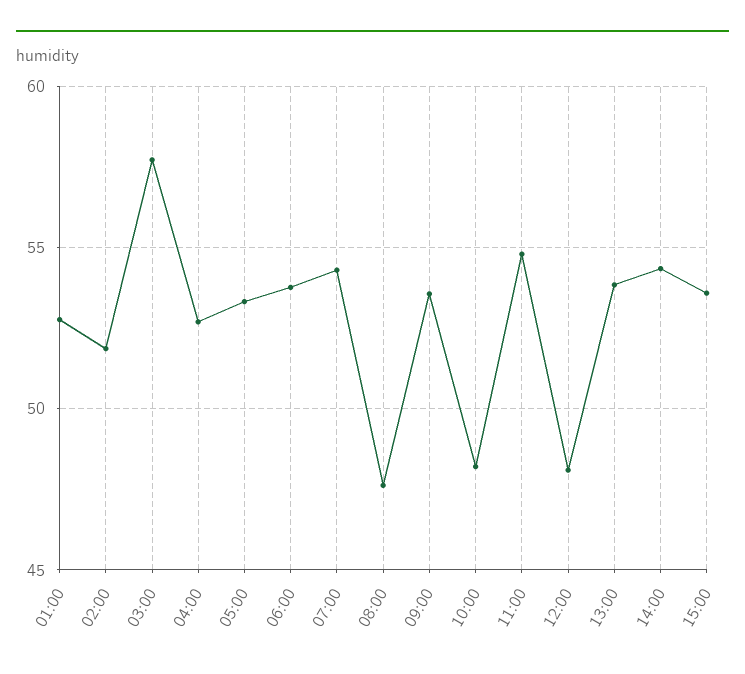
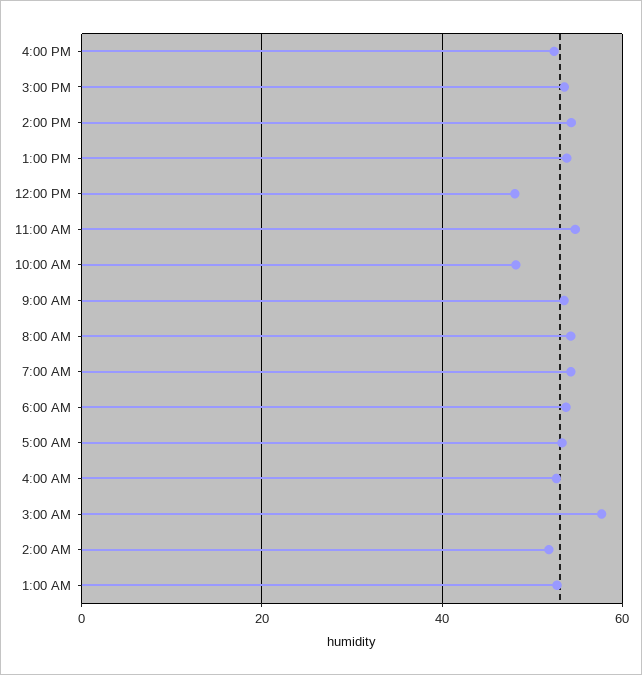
08:00: 47.5 -> 54
4:00 PM: none -> 52

